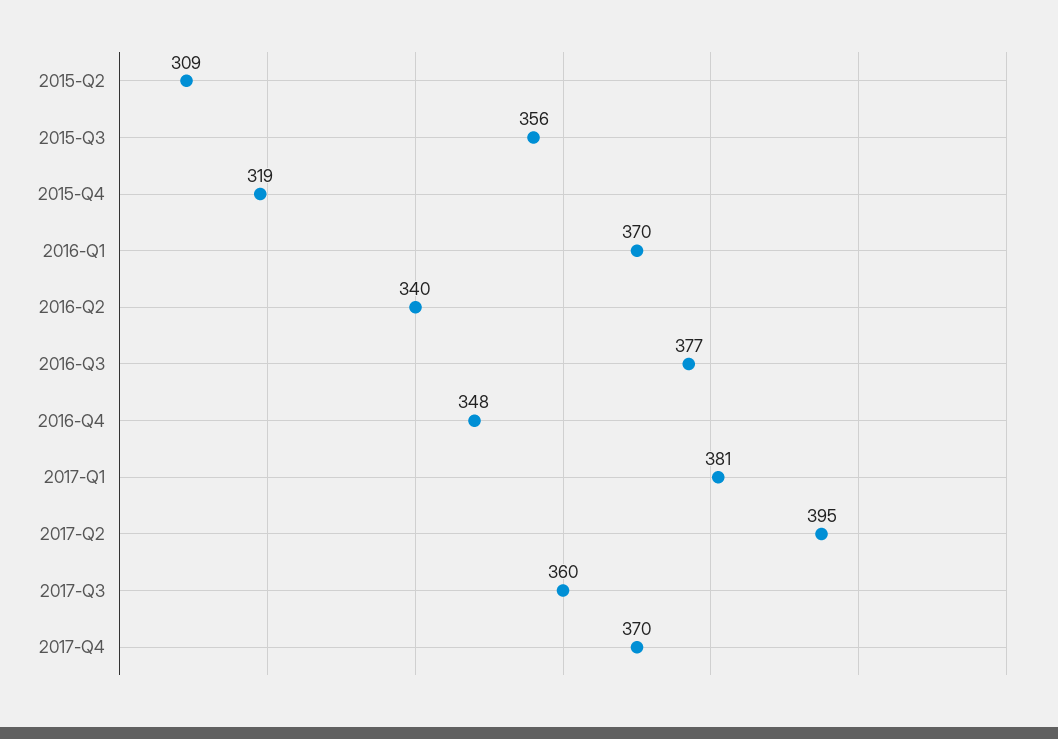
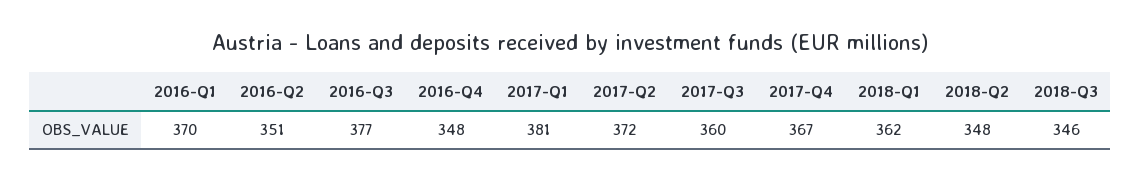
2015-Q2: 309 -> none
2015-Q3: 356 -> none
2015-Q4: 319 -> none
2016-Q2: 340 -> 351
2017-Q2: 395 -> 372
2017-Q4: 370 -> 367
2018-Q1: none -> 362
2018-Q2: none -> 348
2018-Q3: none -> 346

